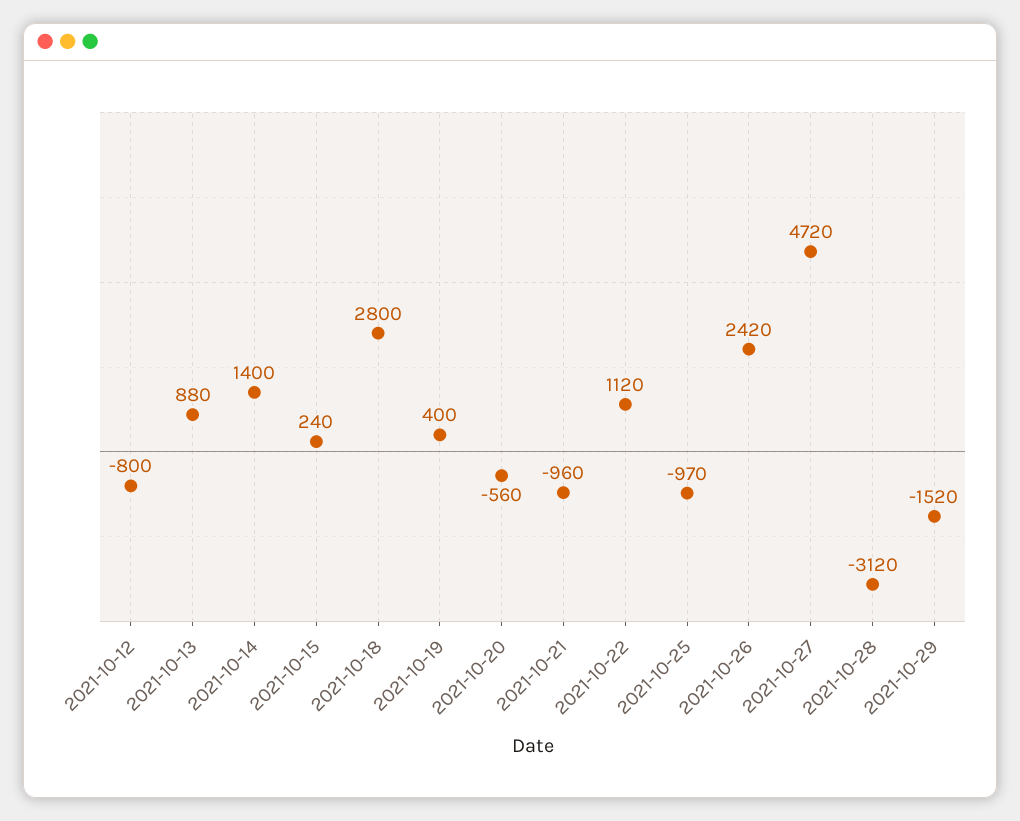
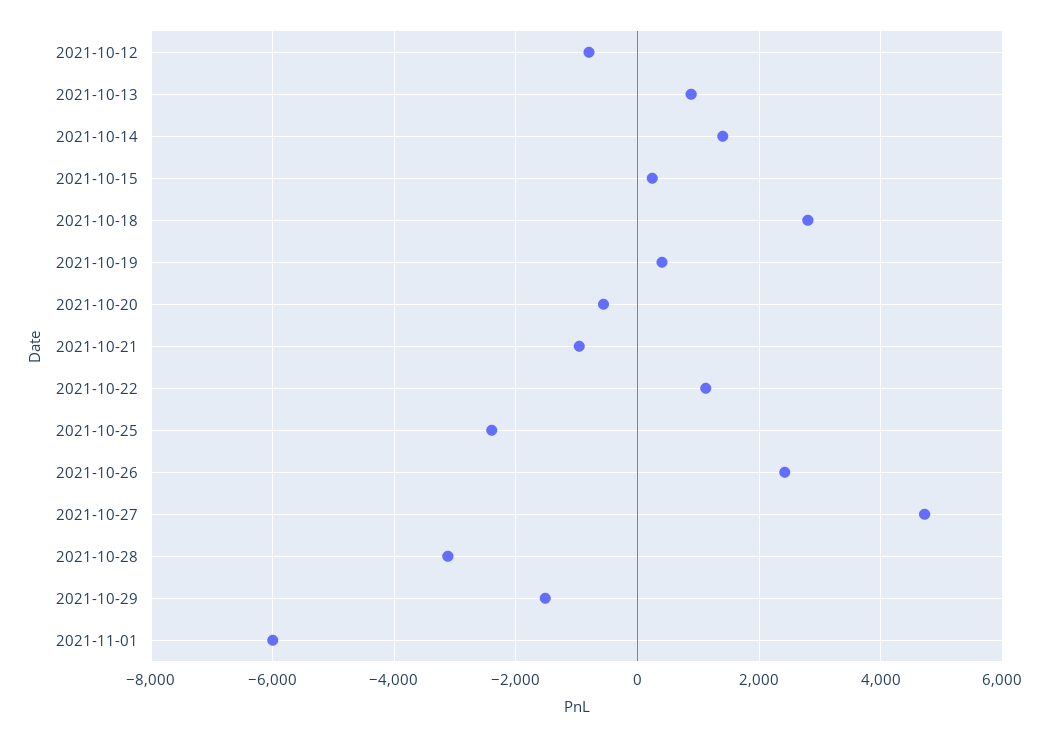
2021-10-25: -970 -> -2400
2021-11-01: none -> -6000

